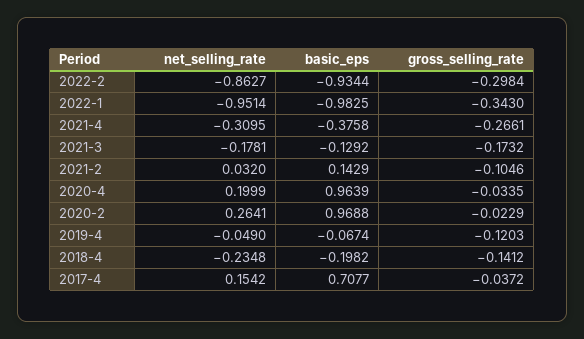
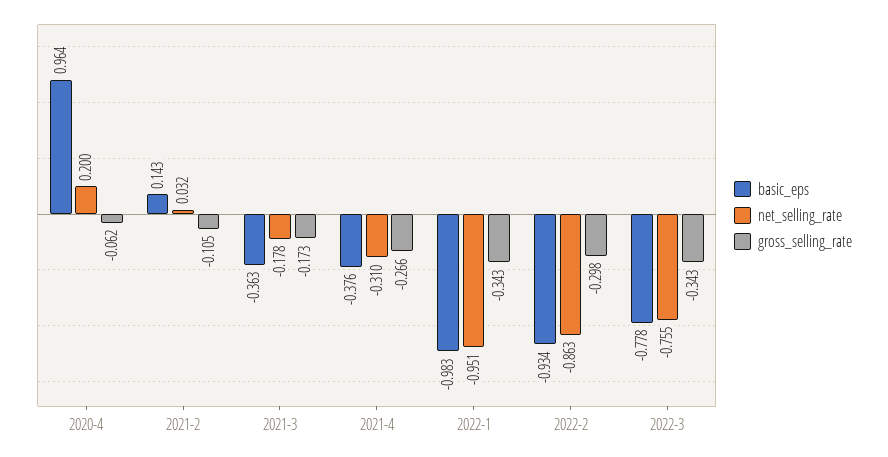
basic_eps, 2021-3: -0.1292 -> -0.363
gross_selling_rate, 2020-4: -0.0335 -> -0.062
net_selling_rate, 2020-2: 0.2641 -> none
basic_eps, 2020-2: 0.9688 -> none
gross_selling_rate, 2020-2: -0.0229 -> none
net_selling_rate, 2019-4: -0.049 -> none
basic_eps, 2019-4: -0.0674 -> none
gross_selling_rate, 2019-4: -0.1203 -> none
net_selling_rate, 2018-4: -0.2348 -> none
basic_eps, 2018-4: -0.1982 -> none
gross_selling_rate, 2018-4: -0.1412 -> none
net_selling_rate, 2017-4: 0.1542 -> none
basic_eps, 2017-4: 0.7077 -> none
gross_selling_rate, 2017-4: -0.0372 -> none
basic_eps, 2022-3: none -> -0.778
net_selling_rate, 2022-3: none -> -0.755
gross_selling_rate, 2022-3: none -> -0.343

